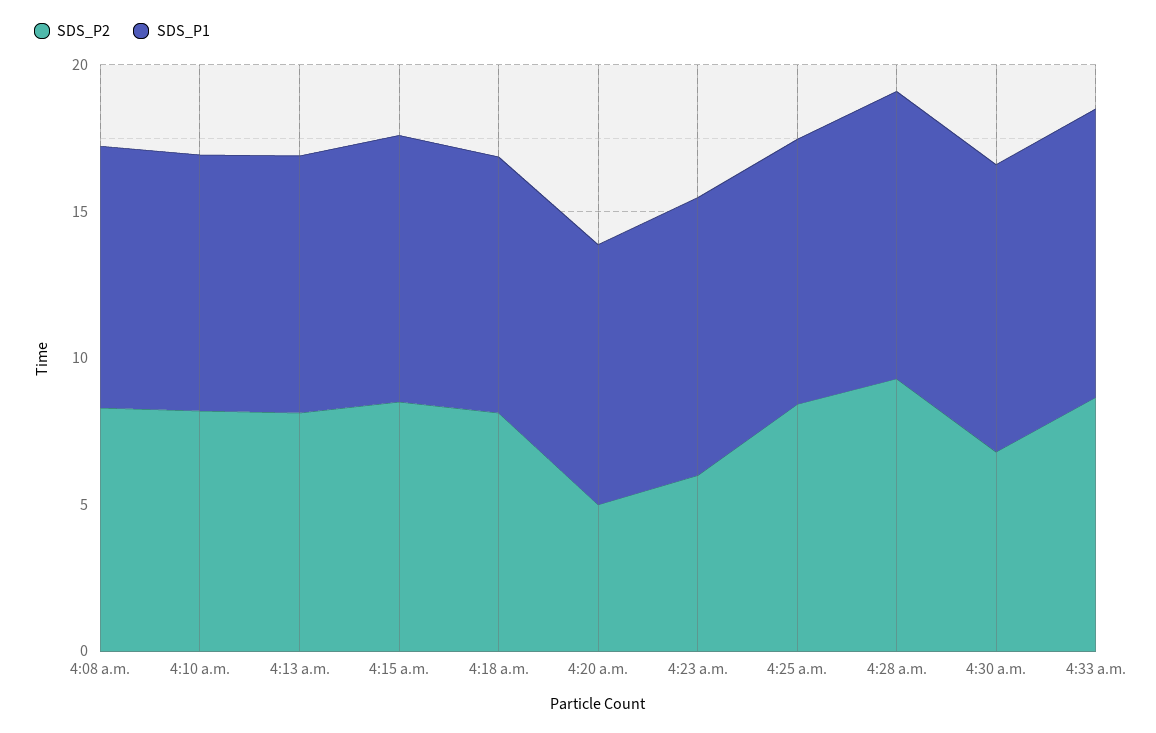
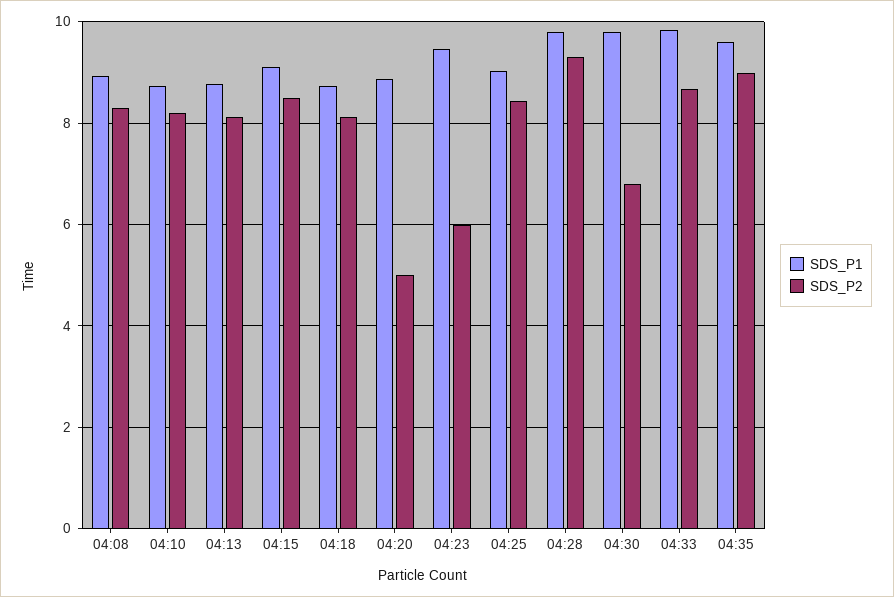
SDS_P1, 04:35: none -> 9.6
SDS_P2, 04:35: none -> 9

